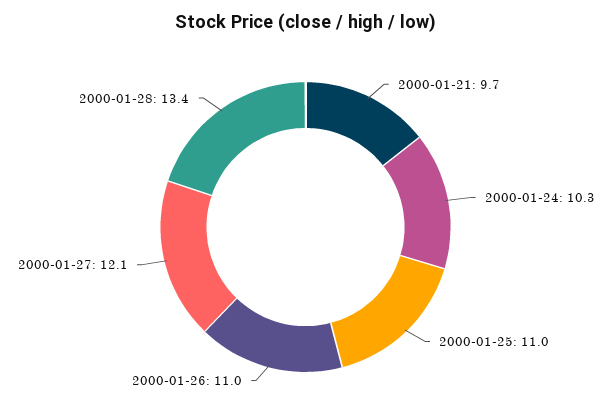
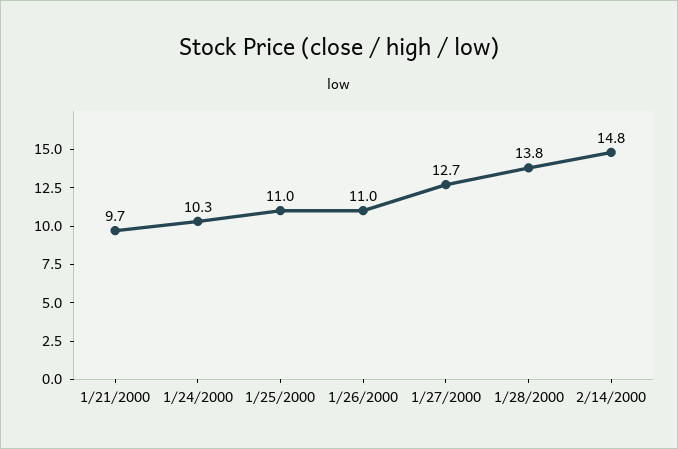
2000-01-27: 12.1 -> 12.7
2000-01-28: 13.4 -> 13.8
2/14/2000: none -> 14.8

